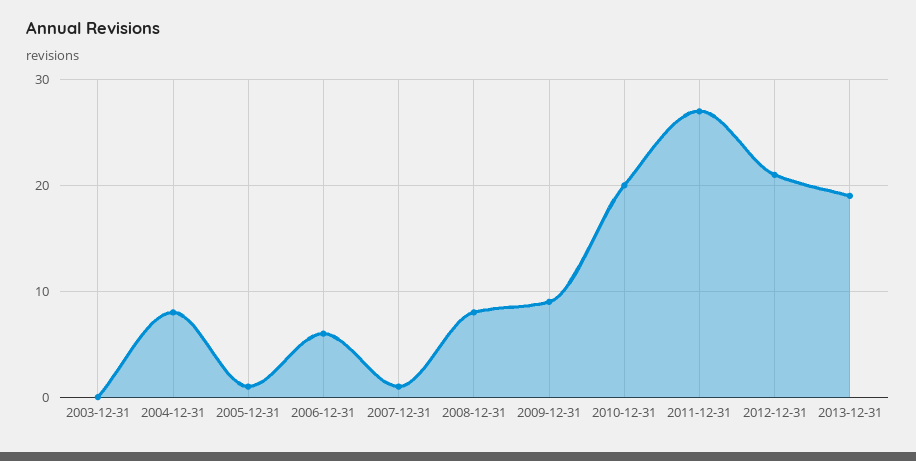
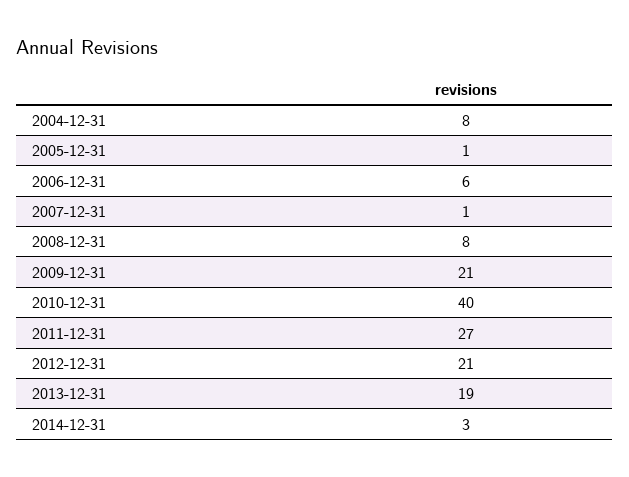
2003-12-31: 0 -> none
2009-12-31: 9 -> 21
2010-12-31: 20 -> 40
2014-12-31: none -> 3

